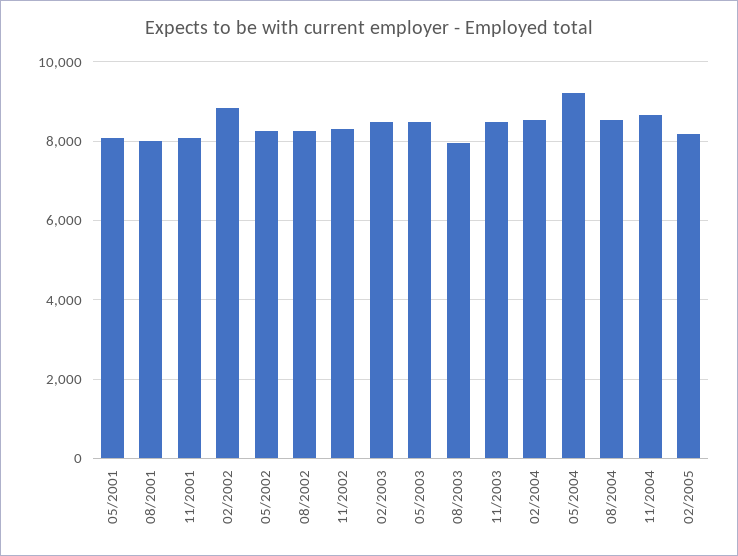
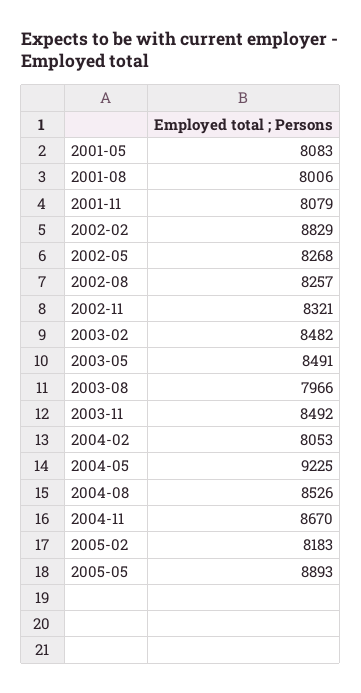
02/2004: 8600 -> 8053
2005-05: none -> 8893

